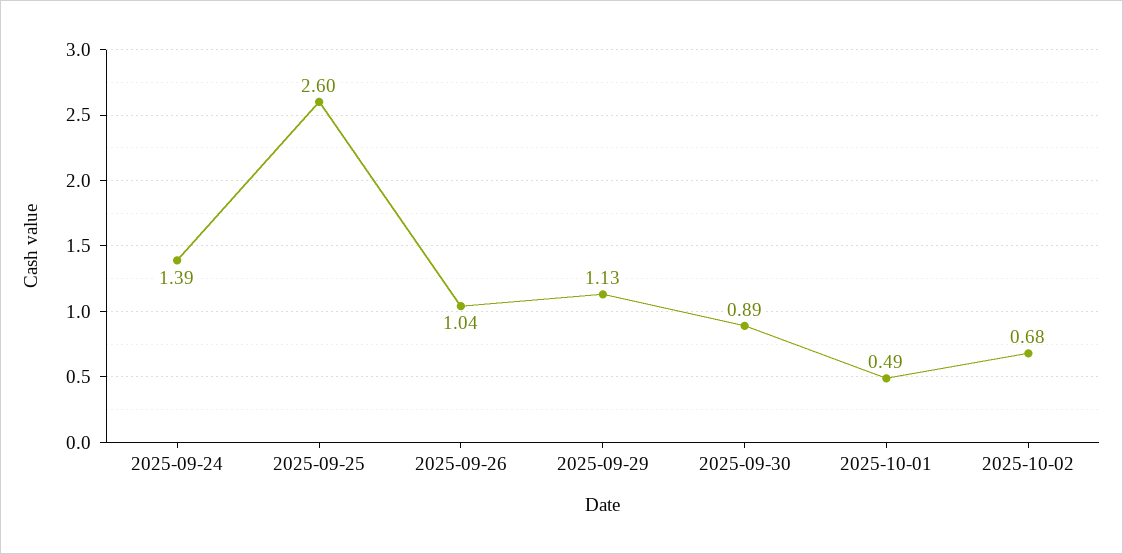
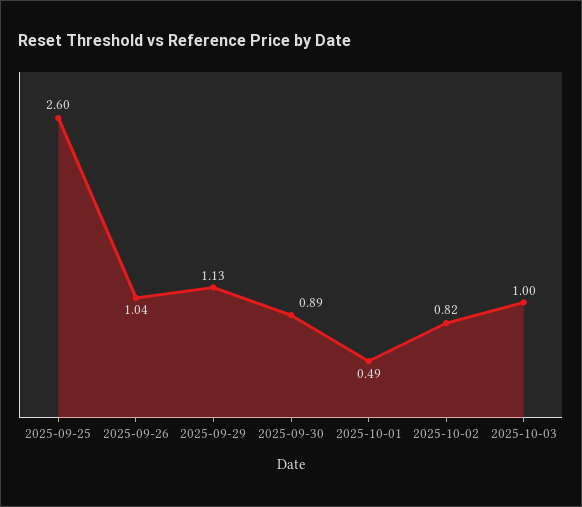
2025-09-24: 1.39 -> none
2025-10-02: 0.68 -> 0.82
2025-10-03: none -> 1

